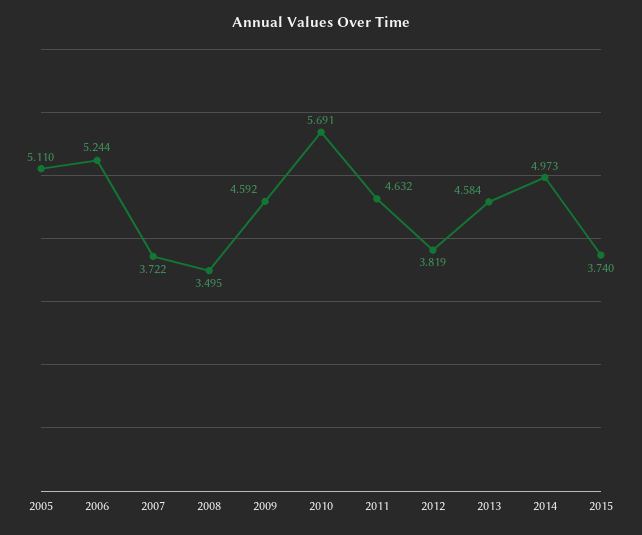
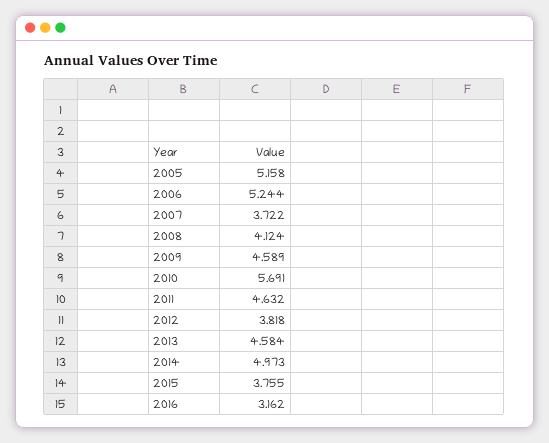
2005: 5.11 -> 5.158
2008: 3.495 -> 4.124
2009: 4.592 -> 4.589
2012: 3.819 -> 3.818
2015: 3.74 -> 3.755
2016: none -> 3.162

